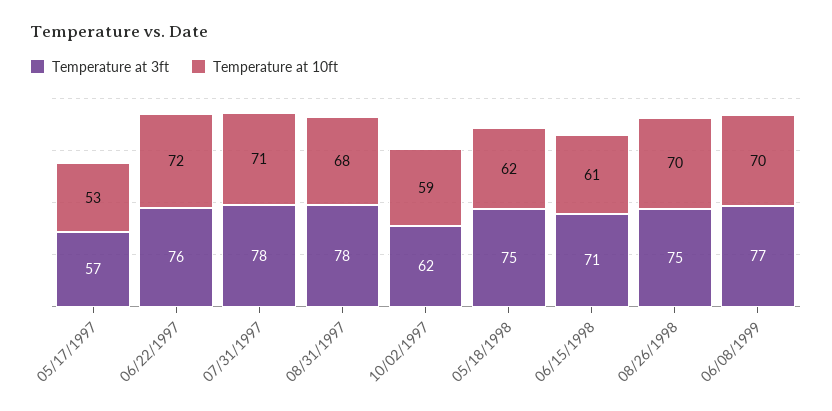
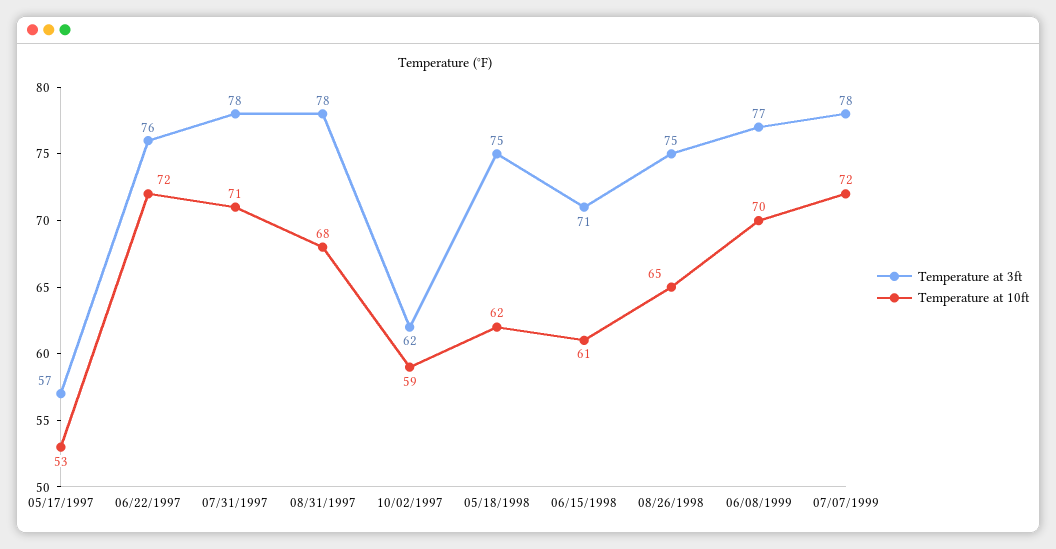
Temperature at 10ft, 08/26/1998: 70 -> 65
Temperature at 3ft, 07/07/1999: none -> 78
Temperature at 10ft, 07/07/1999: none -> 72

